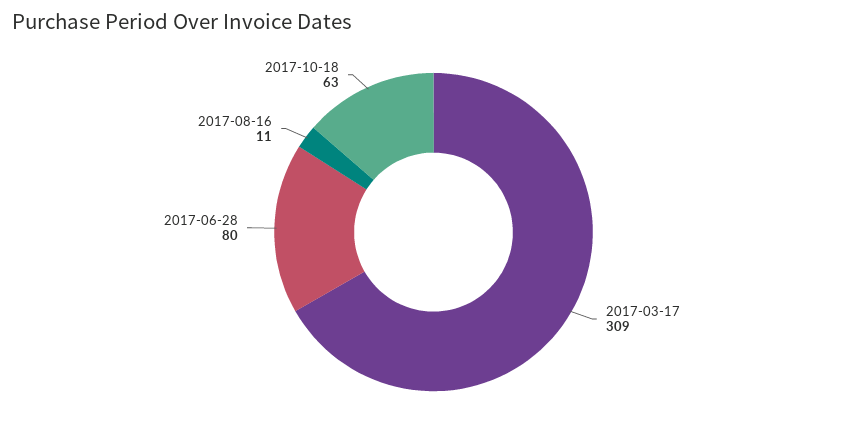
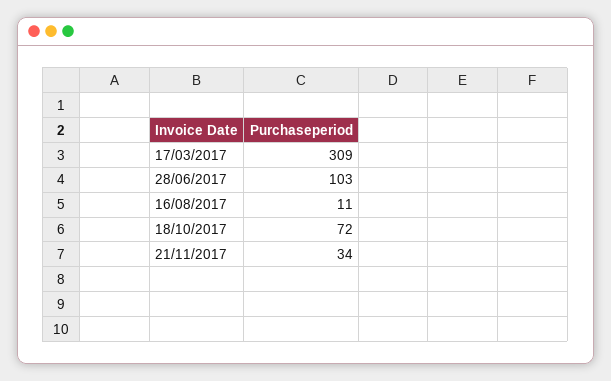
2017-06-28: 80 -> 103
2017-10-18: 63 -> 72
21/11/2017: none -> 34

